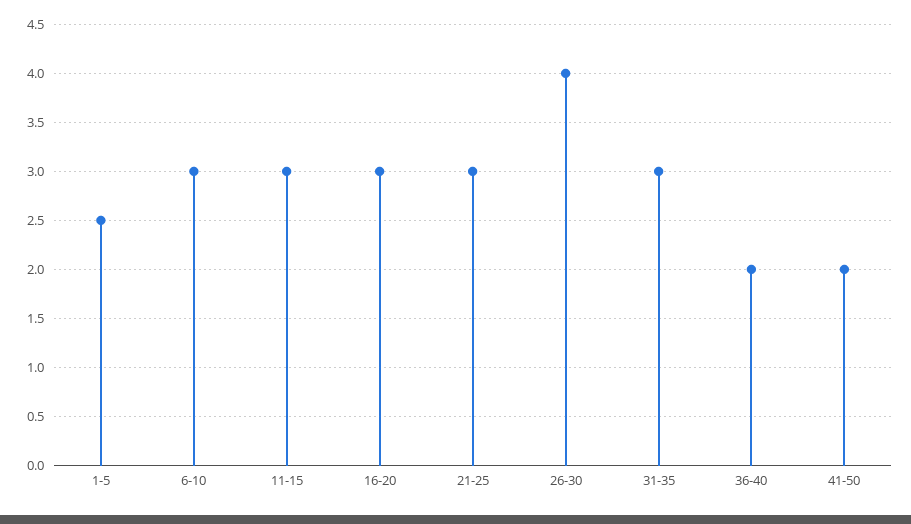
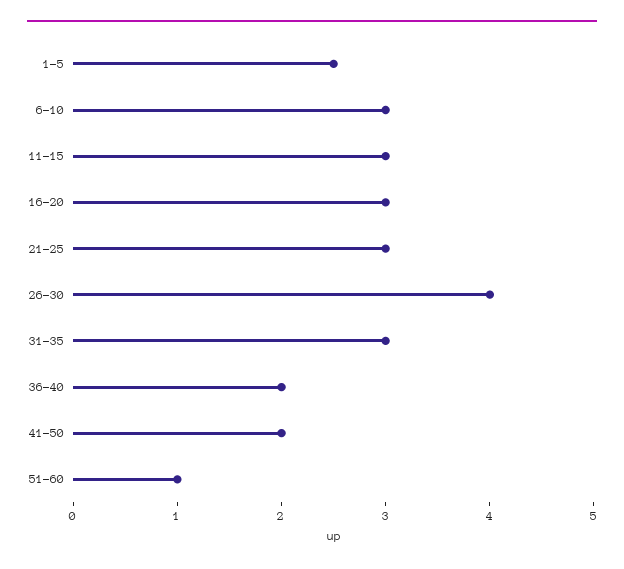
51-60: none -> 1

